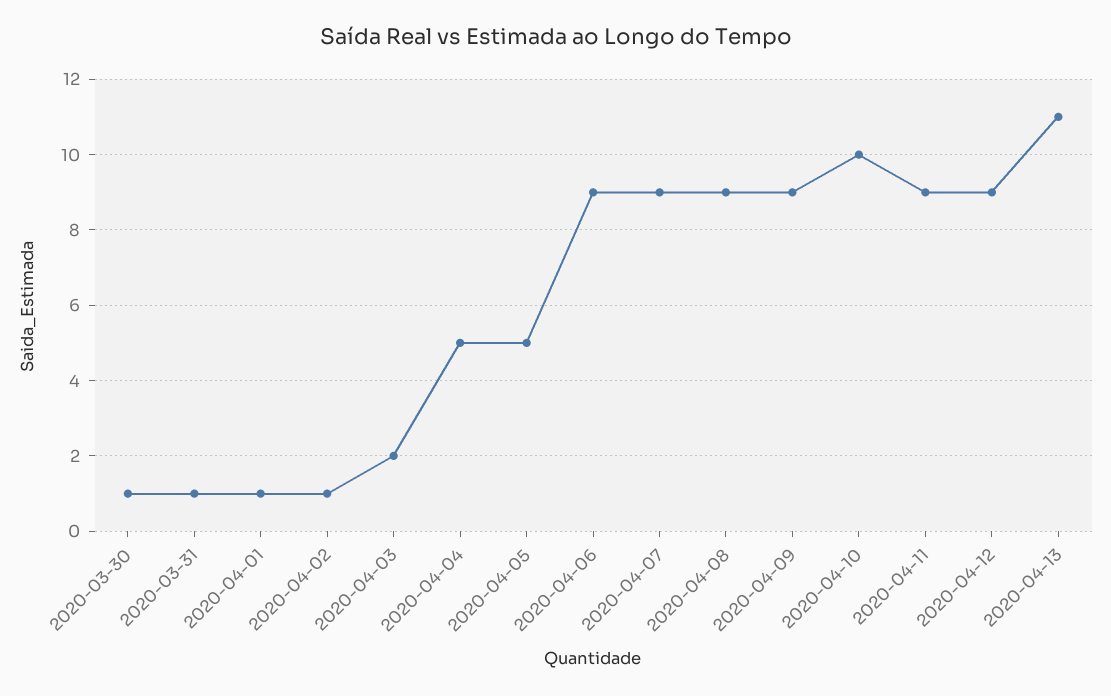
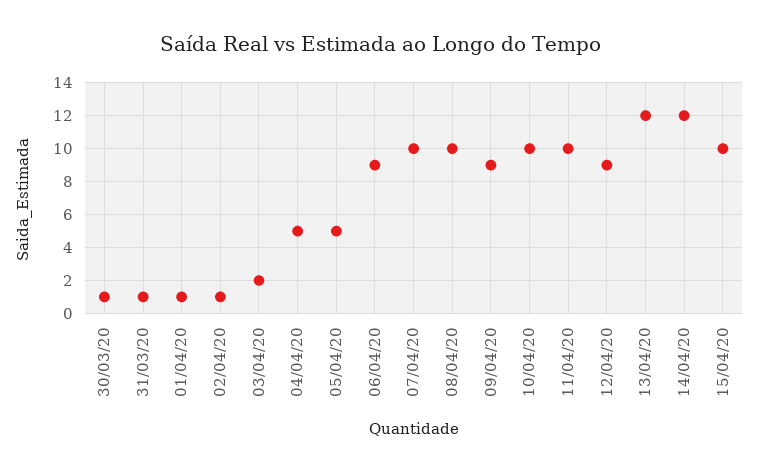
2020-04-07: 9 -> 10
2020-04-08: 9 -> 10
2020-04-11: 9 -> 10
2020-04-13: 11 -> 12
14/04/20: none -> 12
15/04/20: none -> 10

